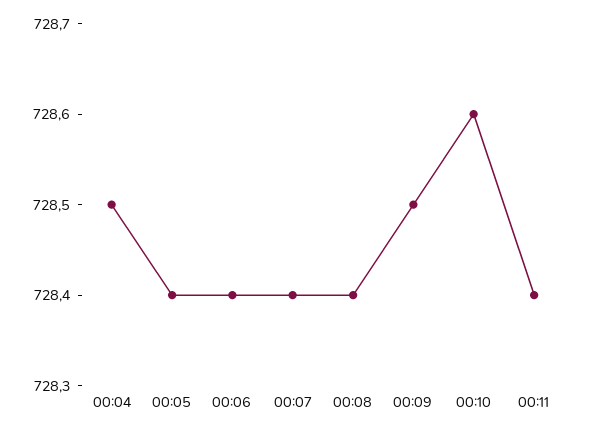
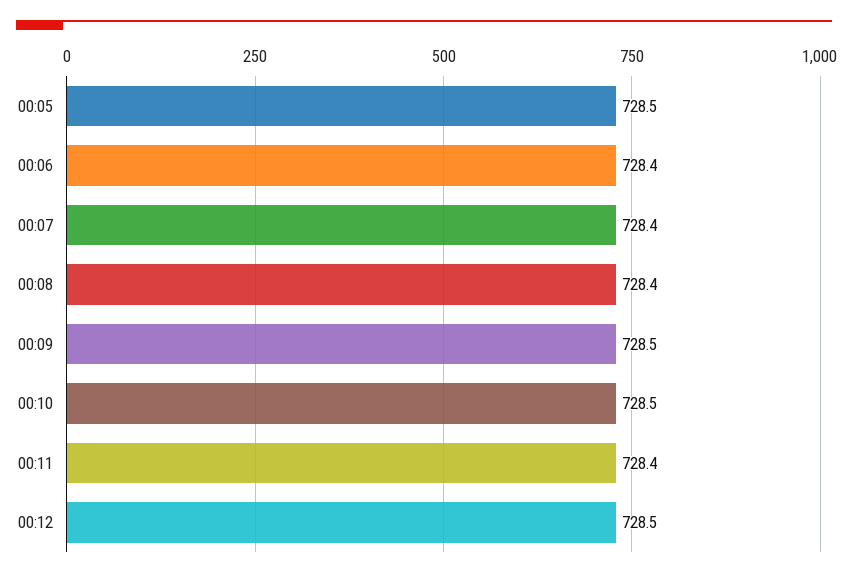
00:04: 728.5 -> none
00:05: 728.4 -> 728.5
00:10: 728.6 -> 728.5
00:12: none -> 728.5

